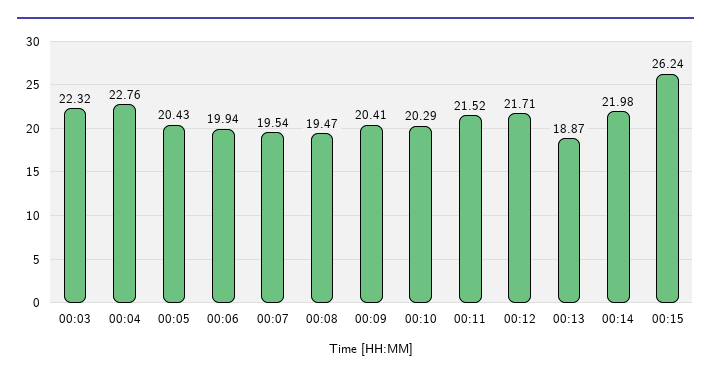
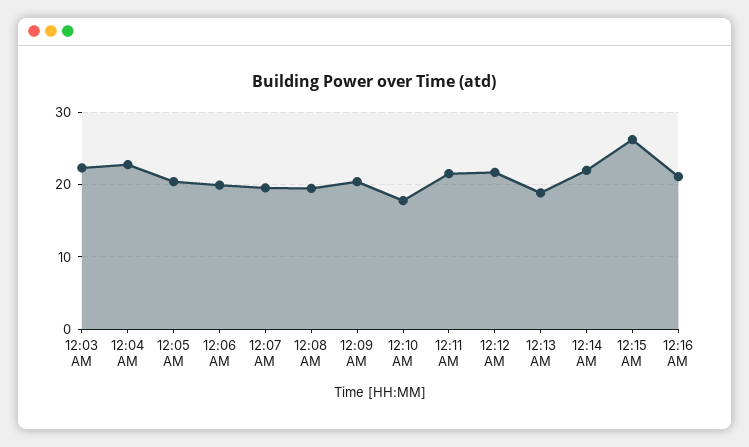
00:10: 20.29 -> 18
12:16 AM: none -> 21

